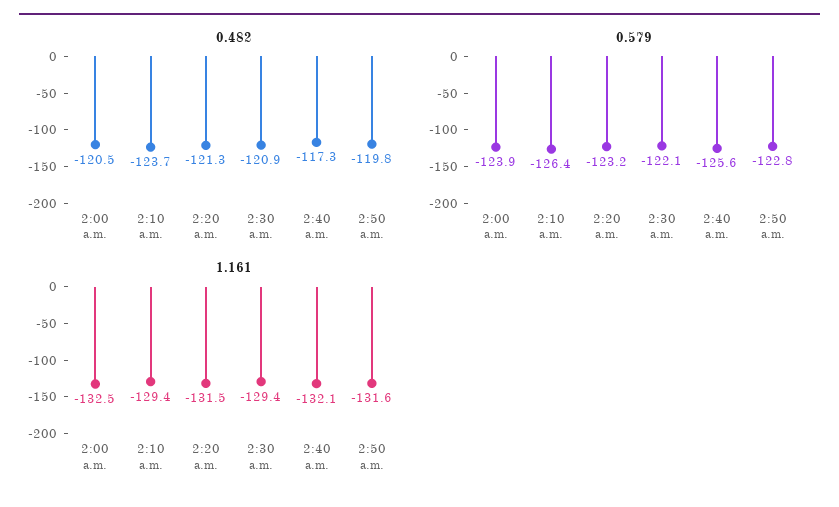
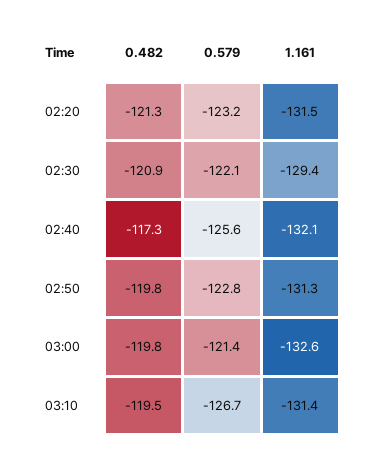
0.482, 2:00 a.m.: -120.5 -> none
0.482, 2:10 a.m.: -123.7 -> none
0.579, 2:00 a.m.: -123.9 -> none
0.579, 2:10 a.m.: -126.4 -> none
1.161, 2:00 a.m.: -132.5 -> none
1.161, 2:10 a.m.: -129.4 -> none
1.161, 2:50 a.m.: -131.6 -> -131.3
0.482, 03:00: none -> -119.8
0.579, 03:00: none -> -121.4
1.161, 03:00: none -> -132.6
0.482, 03:10: none -> -119.5
0.579, 03:10: none -> -126.7
1.161, 03:10: none -> -131.4

